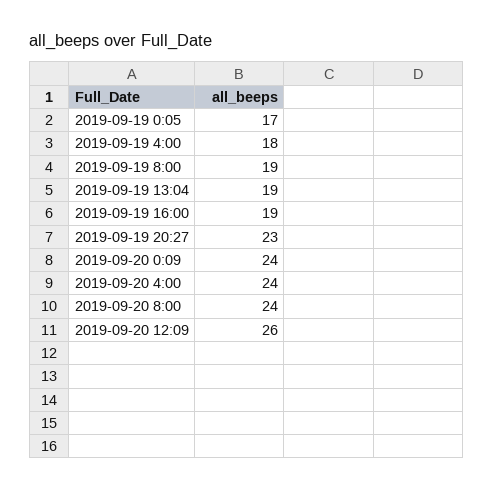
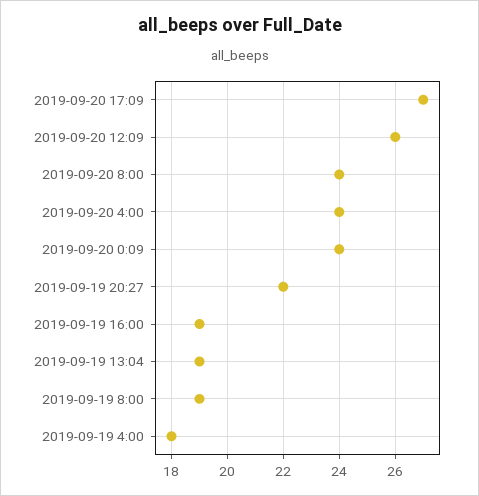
2019-09-19 0:05: 17 -> none
2019-09-19 20:27: 23 -> 22
2019-09-20 17:09: none -> 27

